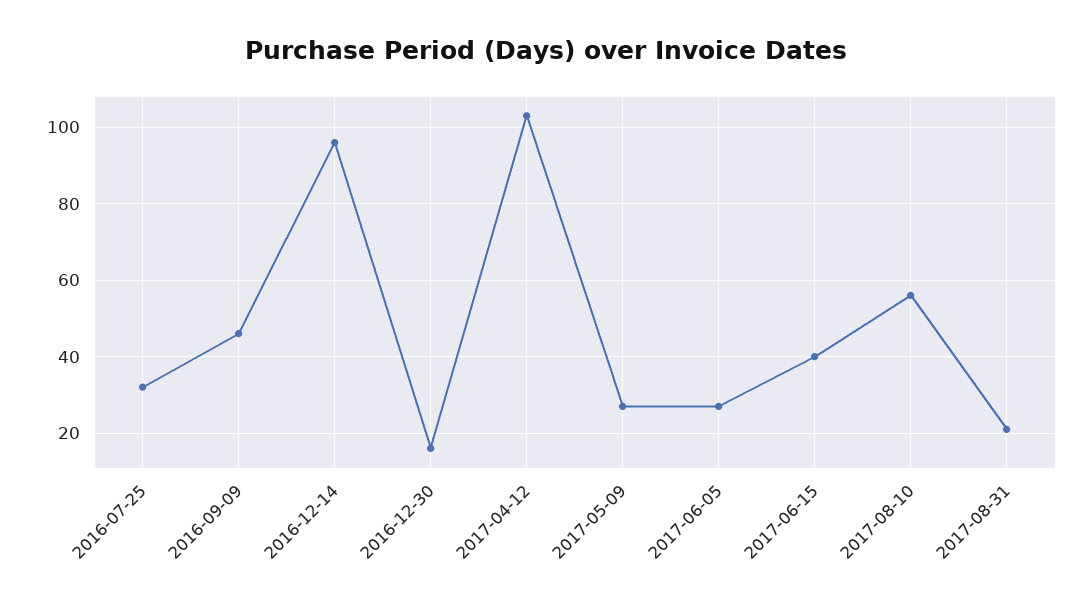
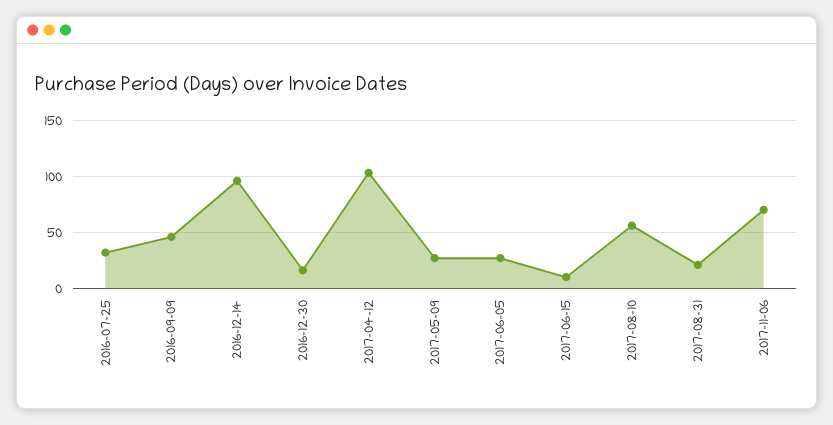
2017-06-15: 40 -> 10
2017-11-06: none -> 70

